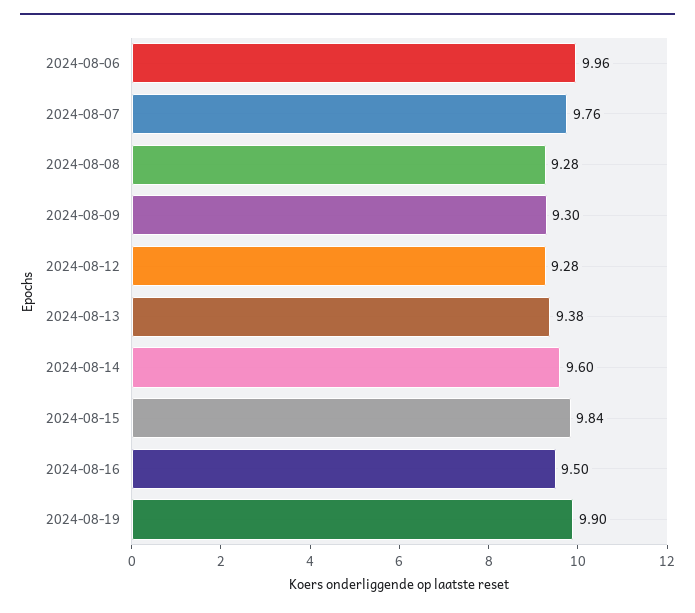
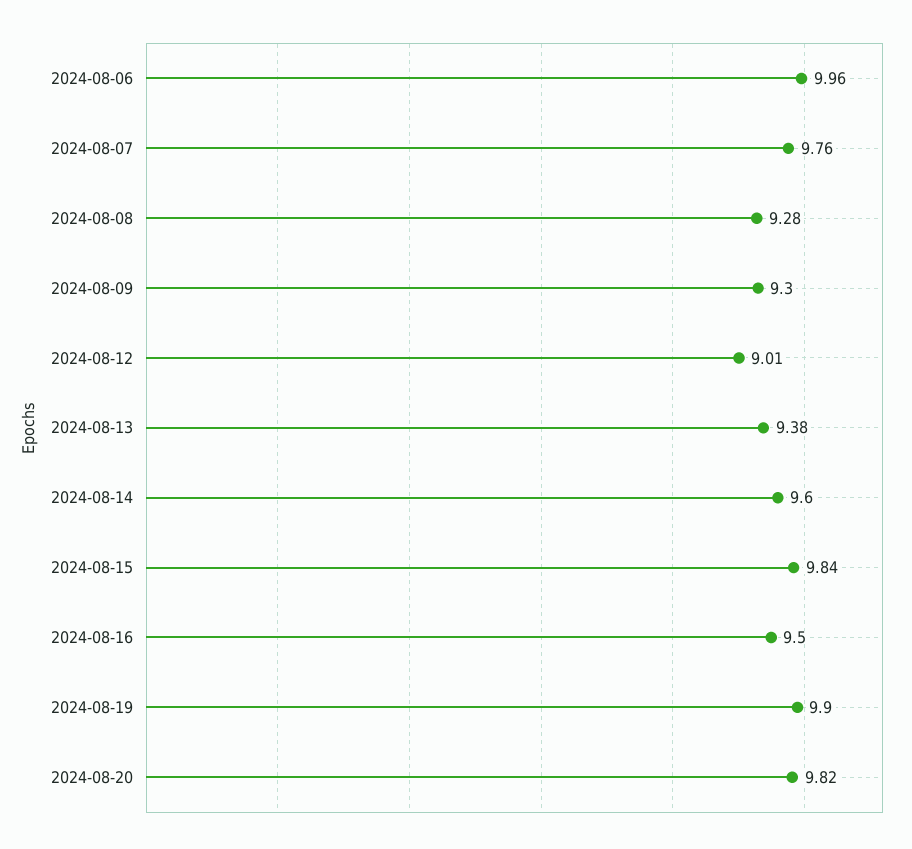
2024-08-12: 9.28 -> 9.01
2024-08-20: none -> 9.82

